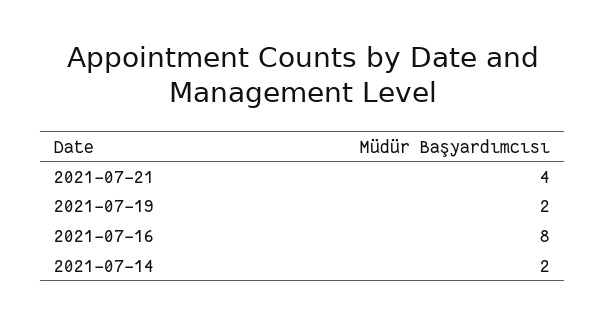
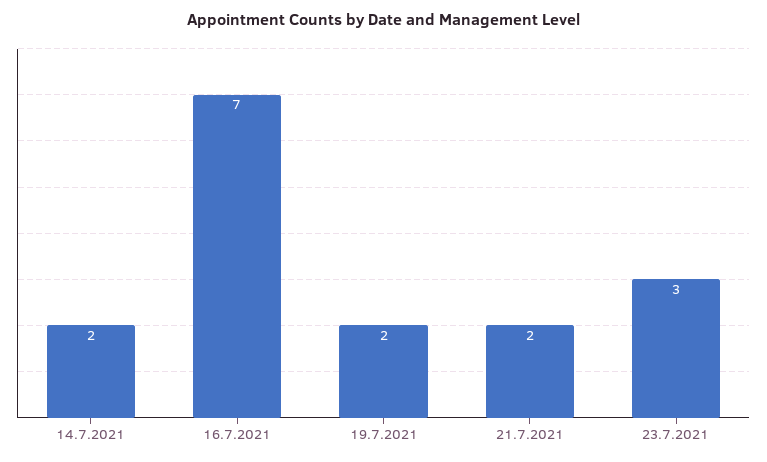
2021-07-21: 4 -> 2
2021-07-16: 8 -> 7
23.7.2021: none -> 3

